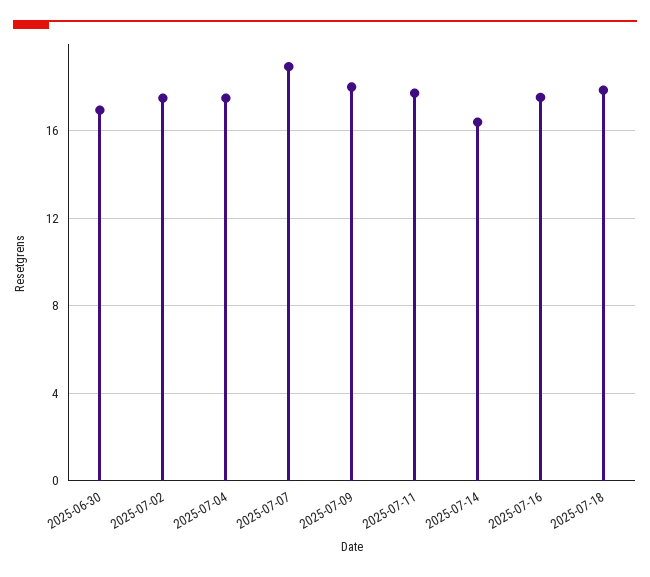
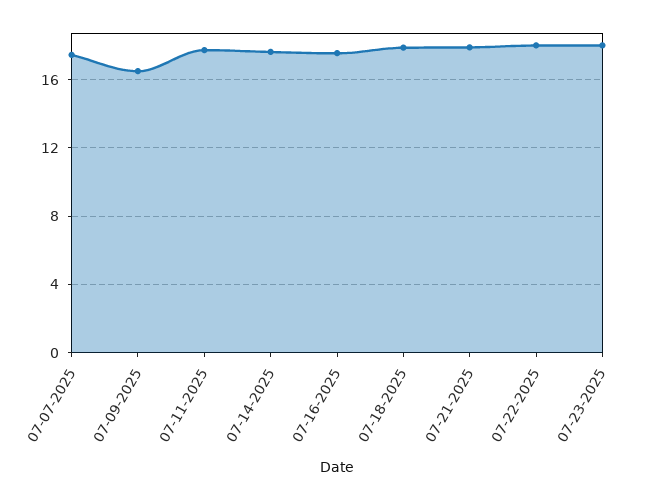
2025-06-30: 17 -> none
2025-07-02: 17.5 -> none
2025-07-04: 17.5 -> none
2025-07-07: 19 -> 17.5
2025-07-09: 18 -> 16.5
2025-07-14: 16.5 -> 17.5
07-21-2025: none -> 18
07-22-2025: none -> 18
07-23-2025: none -> 18

